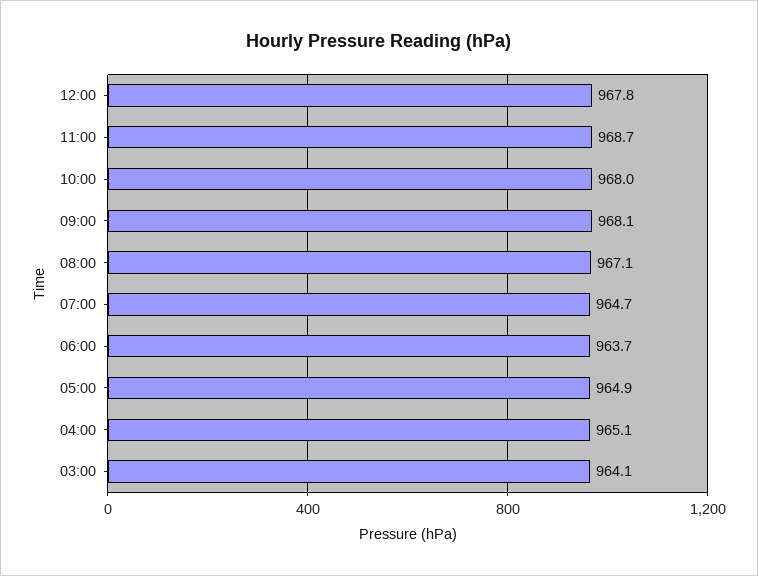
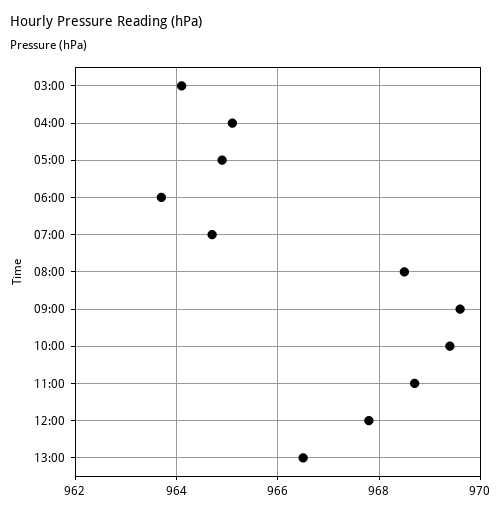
10:00: 968 -> 969.5
09:00: 968.1 -> 969.5
08:00: 967.1 -> 968.5
13:00: none -> 966.5

